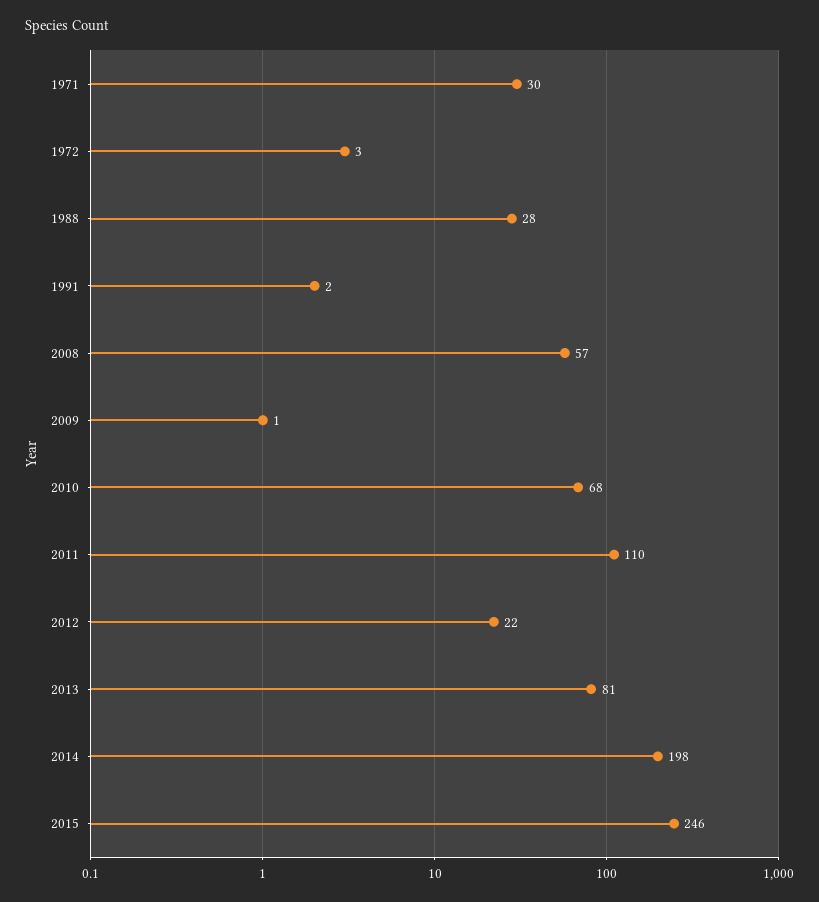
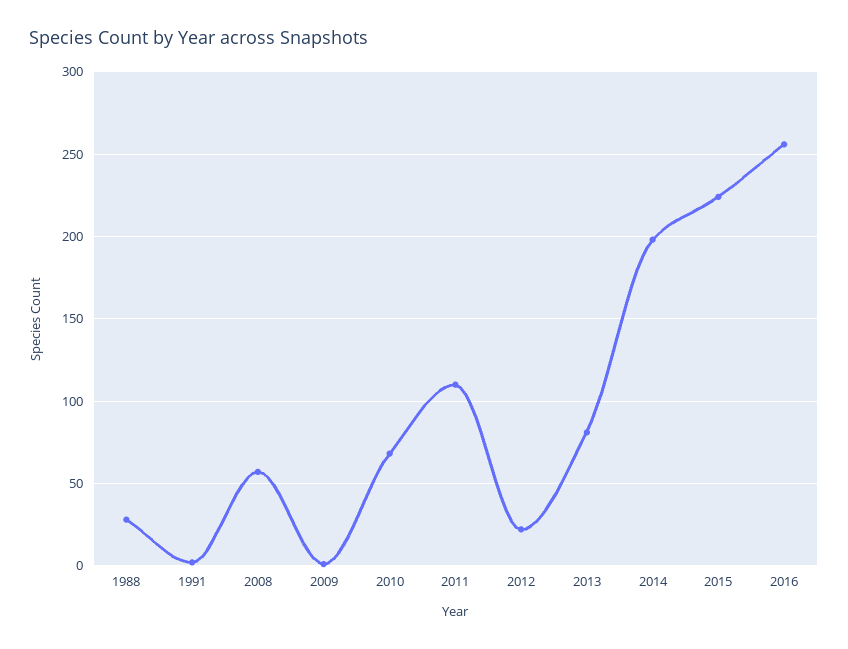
1971: 30 -> none
1972: 3 -> none
2015: 246 -> 225
2016: none -> 255

